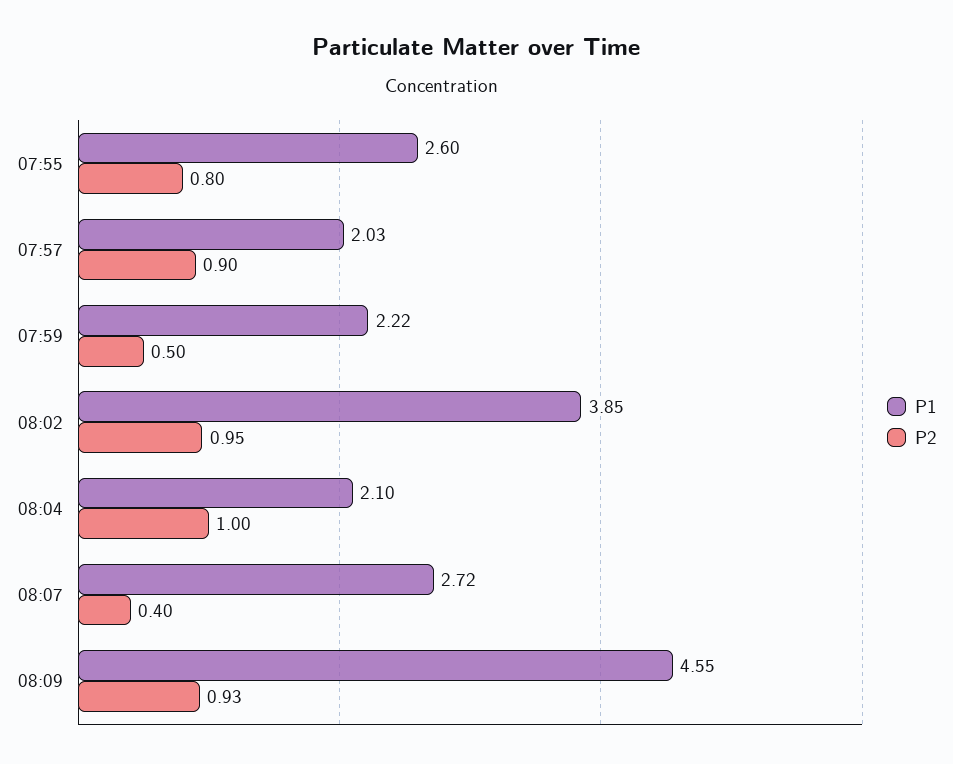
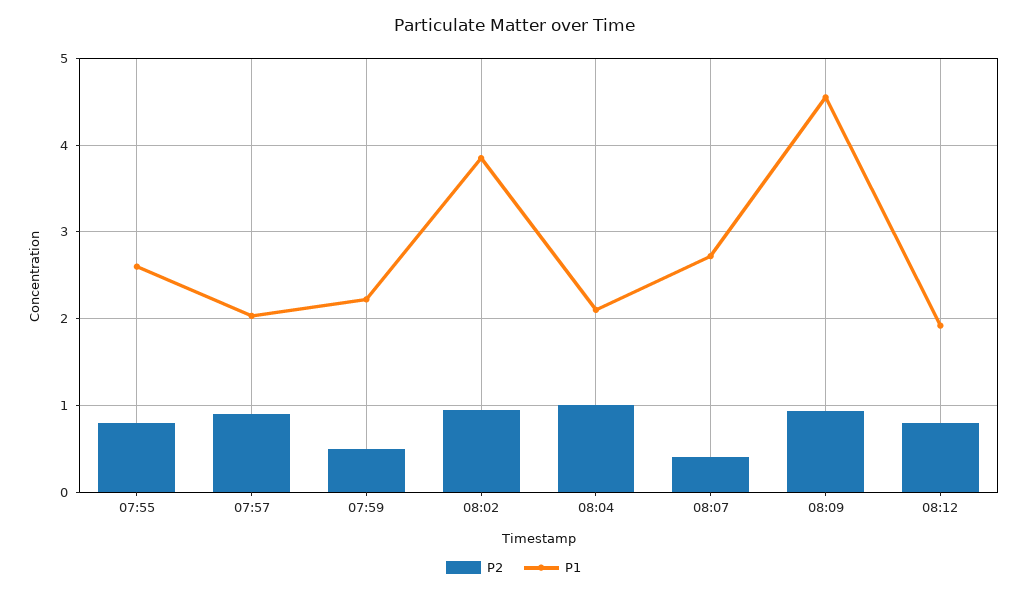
P2, 08:12: none -> 0.8
P1, 08:12: none -> 1.9

